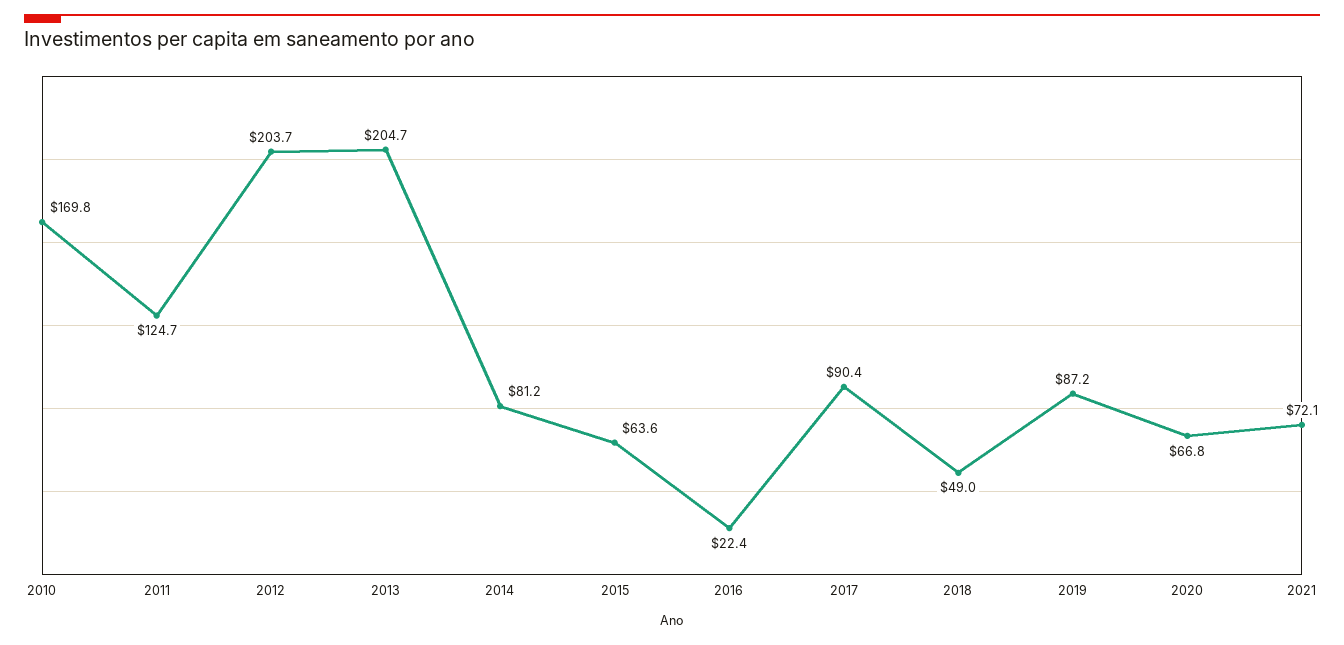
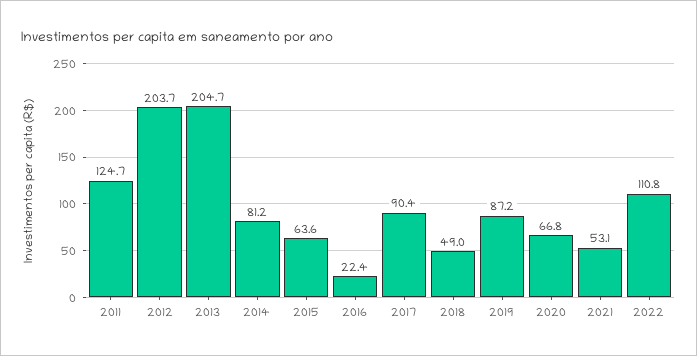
2010: 169.8 -> none
2021: 72.1 -> 53.1
2022: none -> 110.8

